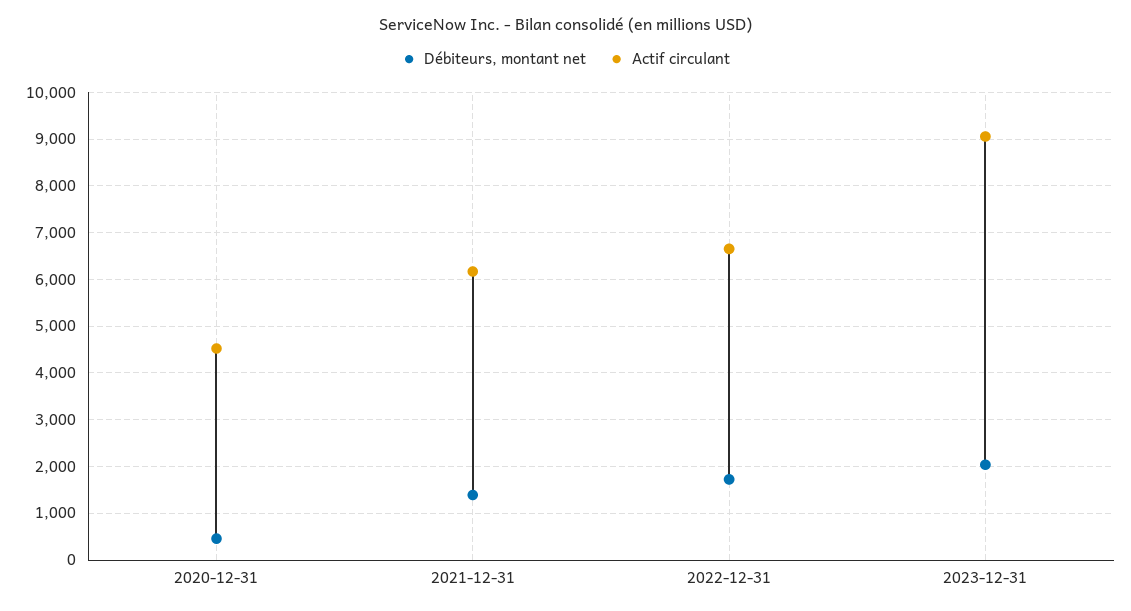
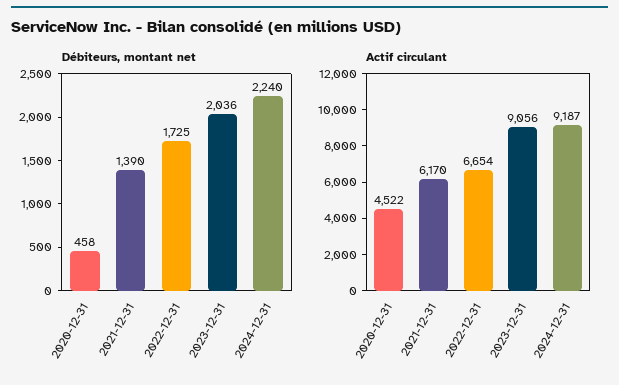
Débiteurs, montant net, 2024-12-31: none -> 2240
Actif circulant, 2024-12-31: none -> 9187

